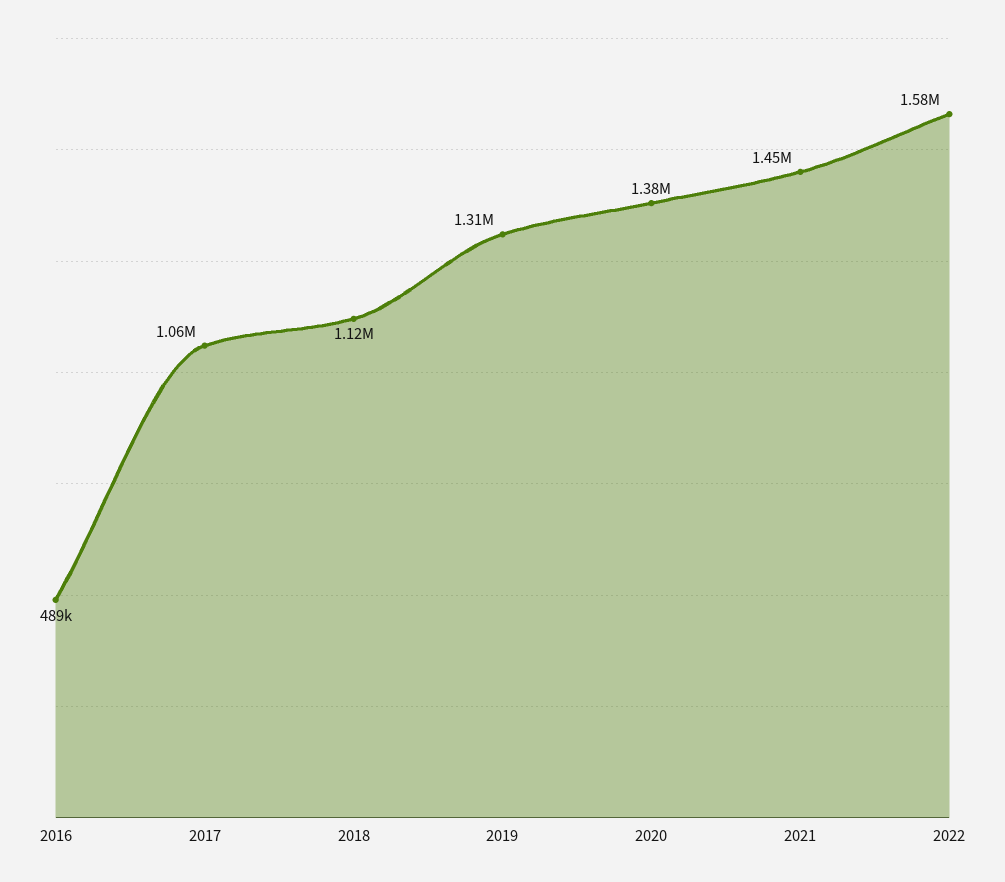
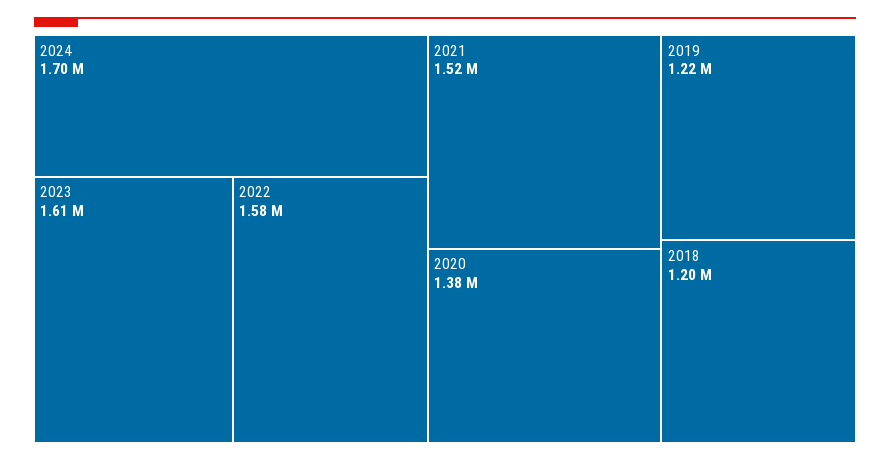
2016: 489000 -> none
2017: 1060000 -> none
2018: 1120000 -> 1200000
2019: 1310000 -> 1220000
2021: 1450000 -> 1520000
2024: none -> 1700000
2023: none -> 1610000

